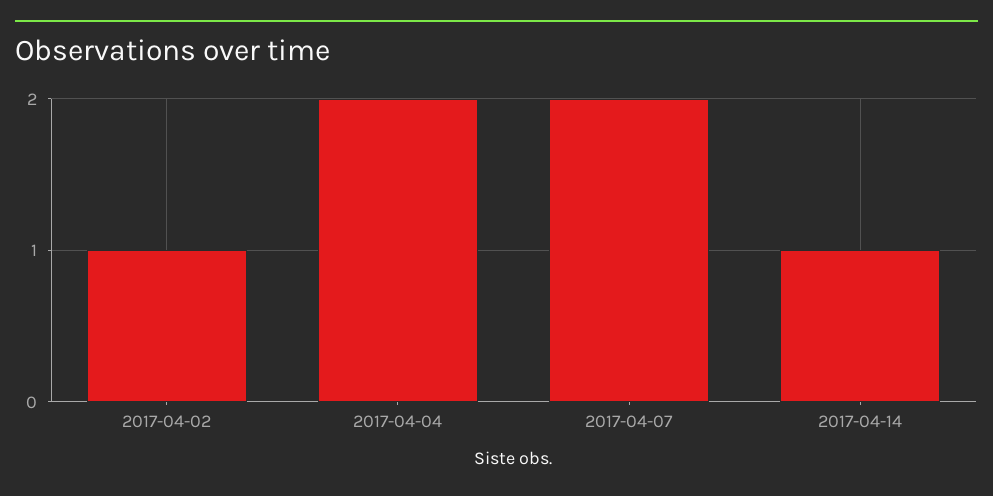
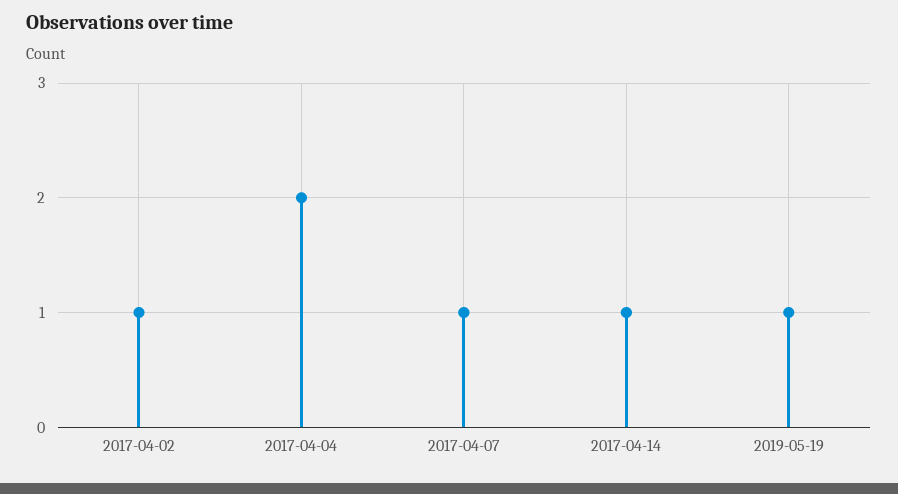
2017-04-07: 2 -> 1
2019-05-19: none -> 1

